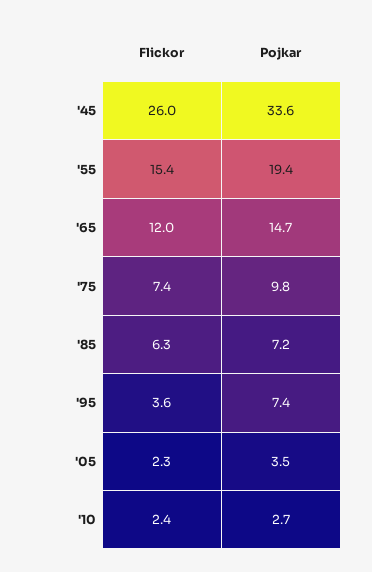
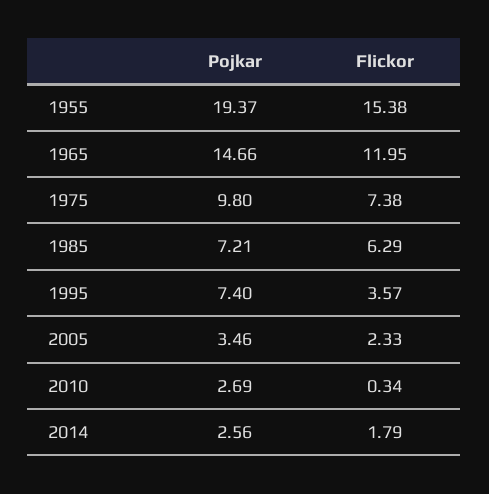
Flickor, '45: 26 -> none
Pojkar, '45: 33.6 -> none
Flickor, '10: 2.4 -> 0.34
Pojkar, 2014: none -> 2.56
Flickor, 2014: none -> 1.79

